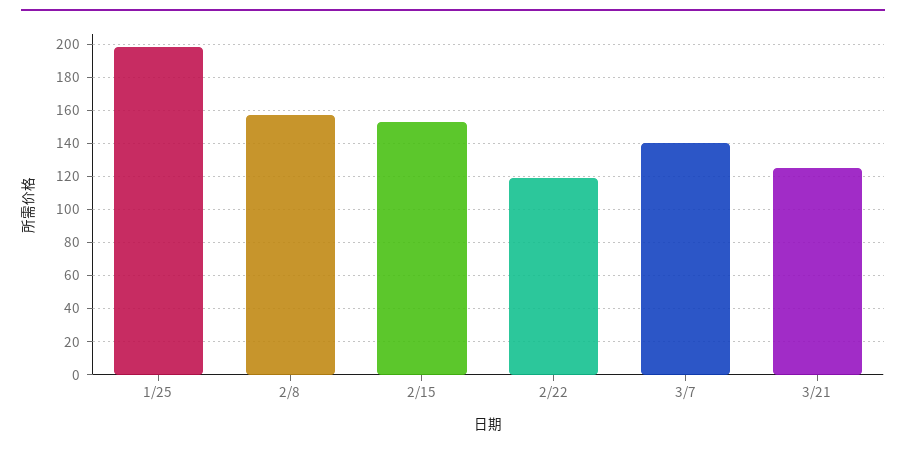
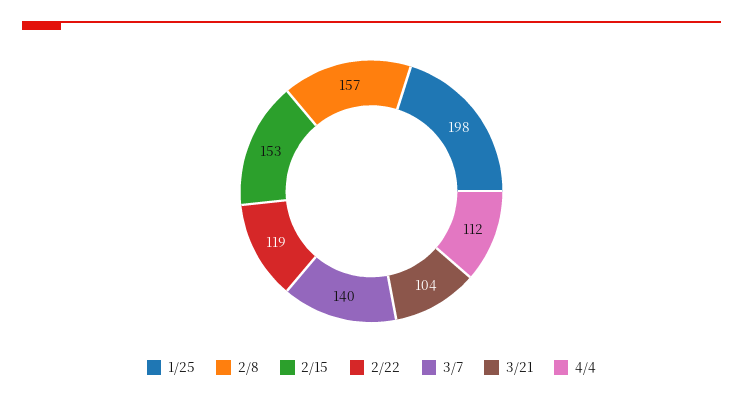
3/21: 125 -> 104
4/4: none -> 112

